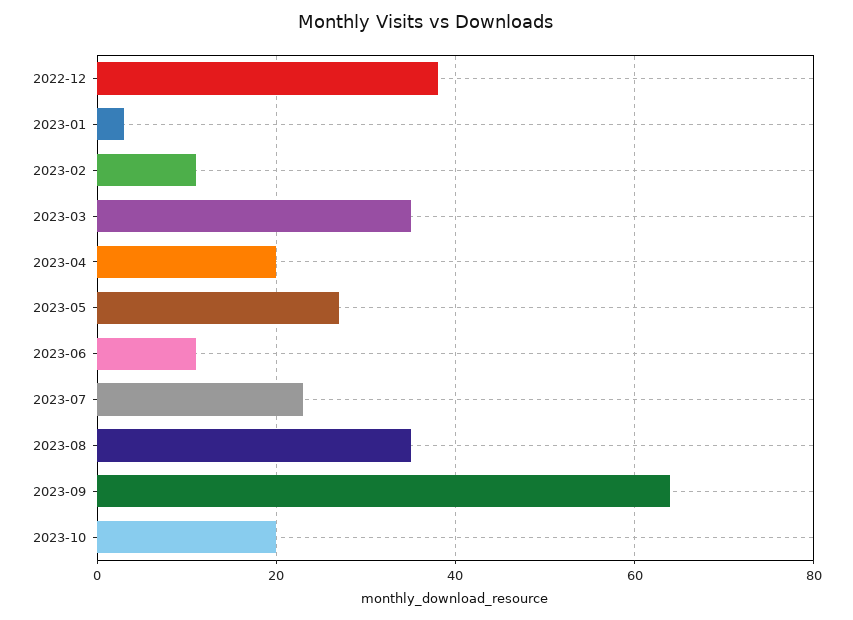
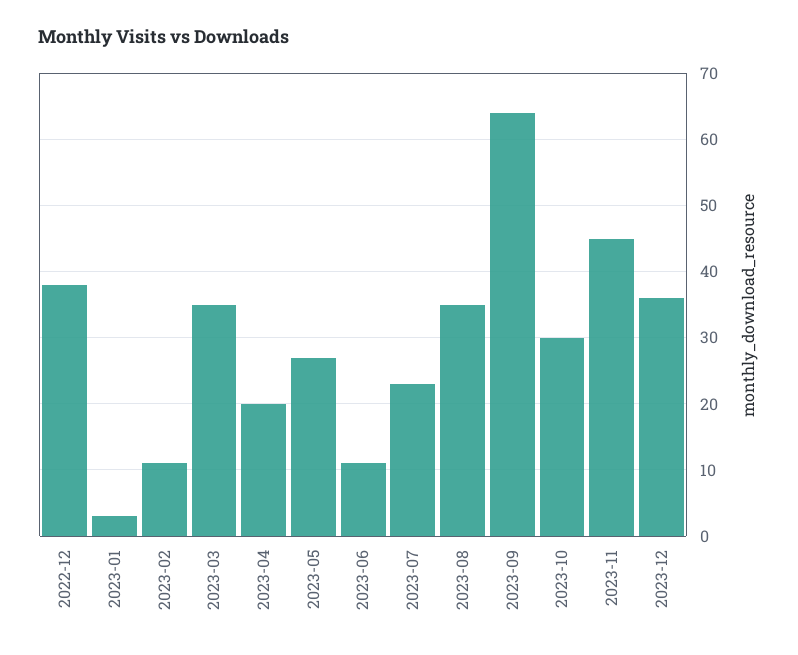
2023-10: 20 -> 30
2023-11: none -> 45
2023-12: none -> 36

